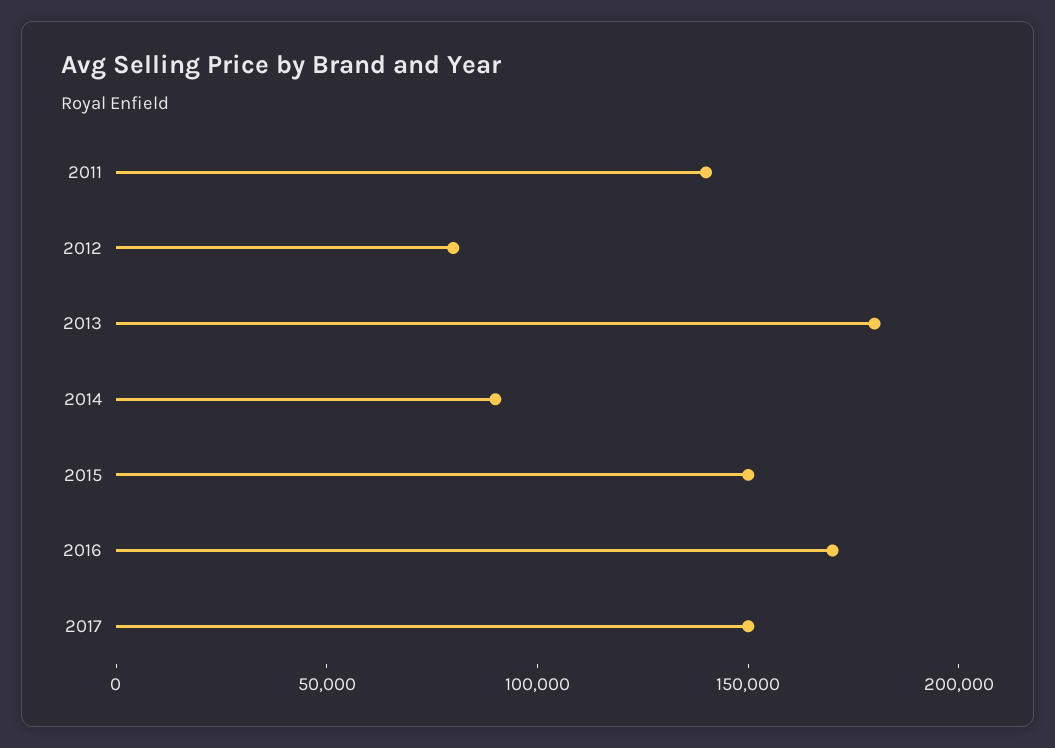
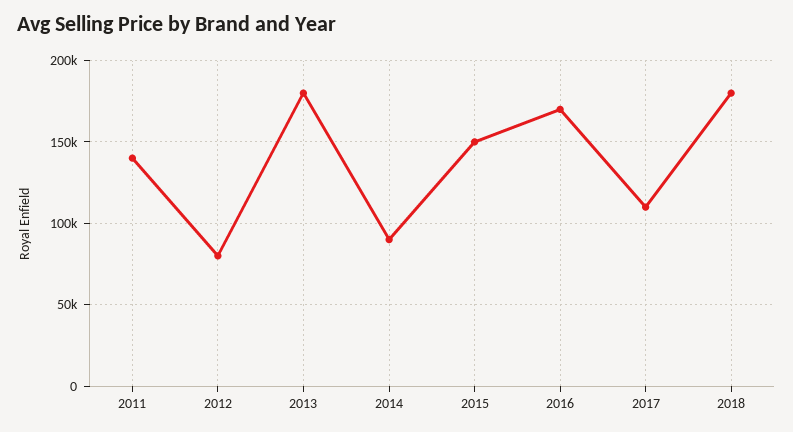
2017: 150000 -> 110000
2018: none -> 180000

